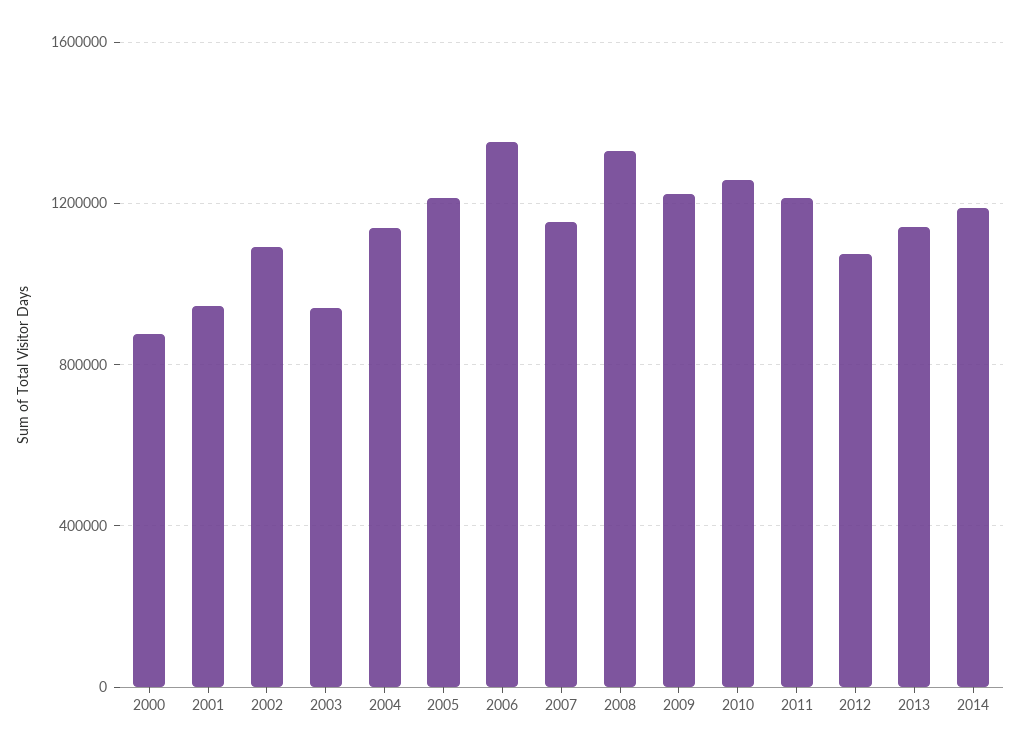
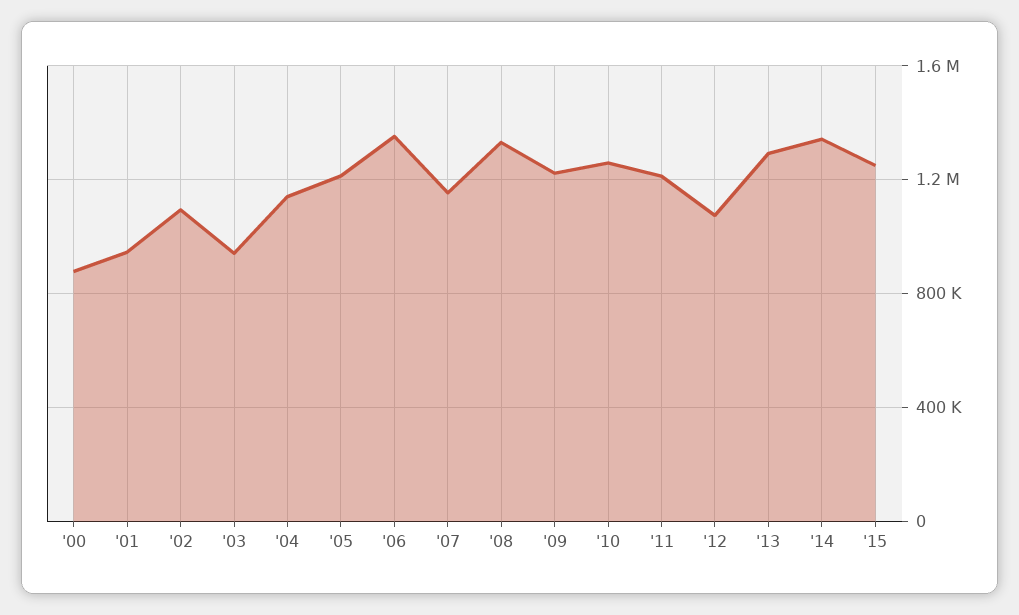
2013: 1150000 -> 1300000
2014: 1200000 -> 1350000
'15: none -> 1250000

